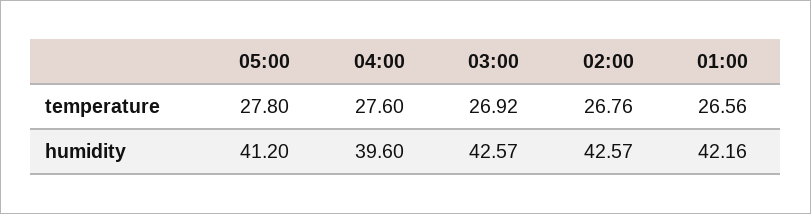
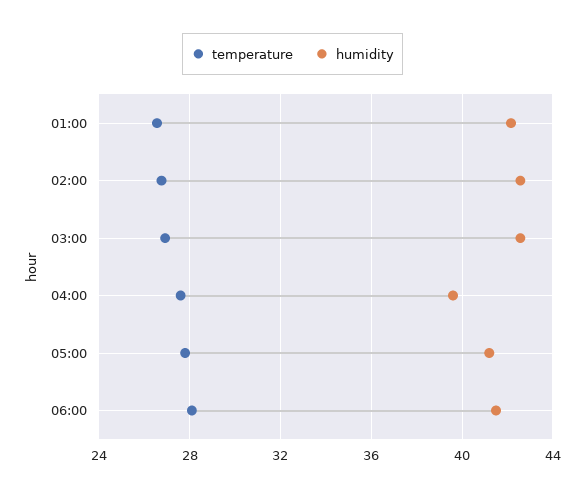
temperature, 06:00: none -> 28
humidity, 06:00: none -> 41.5

